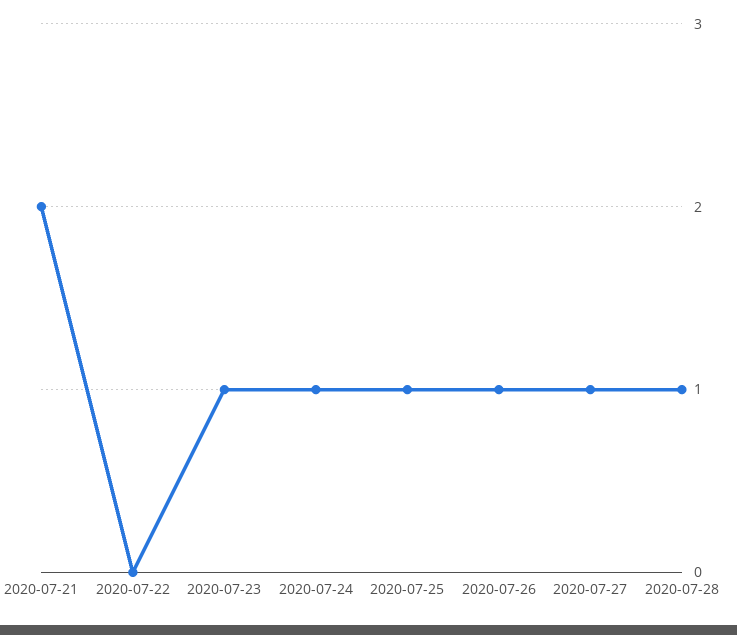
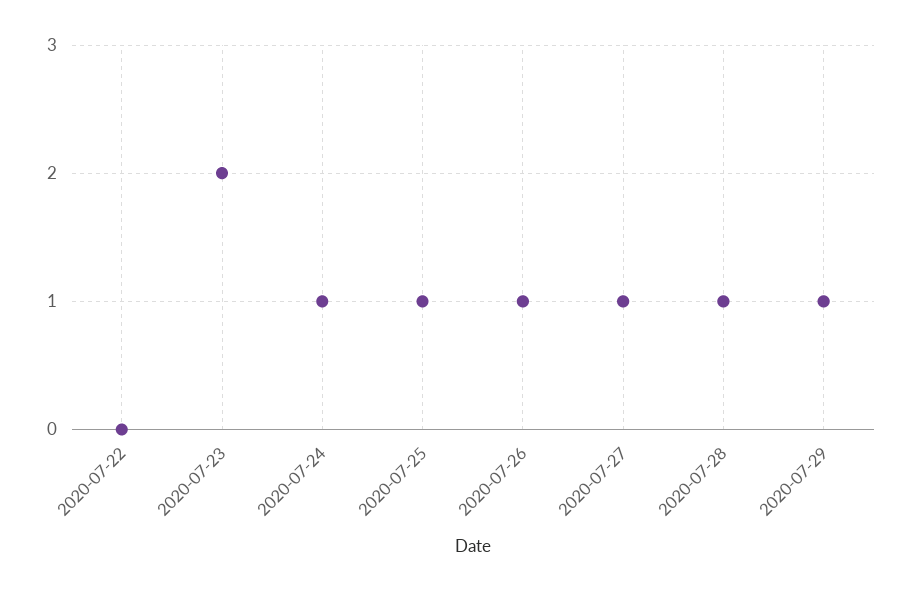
2020-07-21: 2 -> none
2020-07-23: 1 -> 2
2020-07-29: none -> 1

